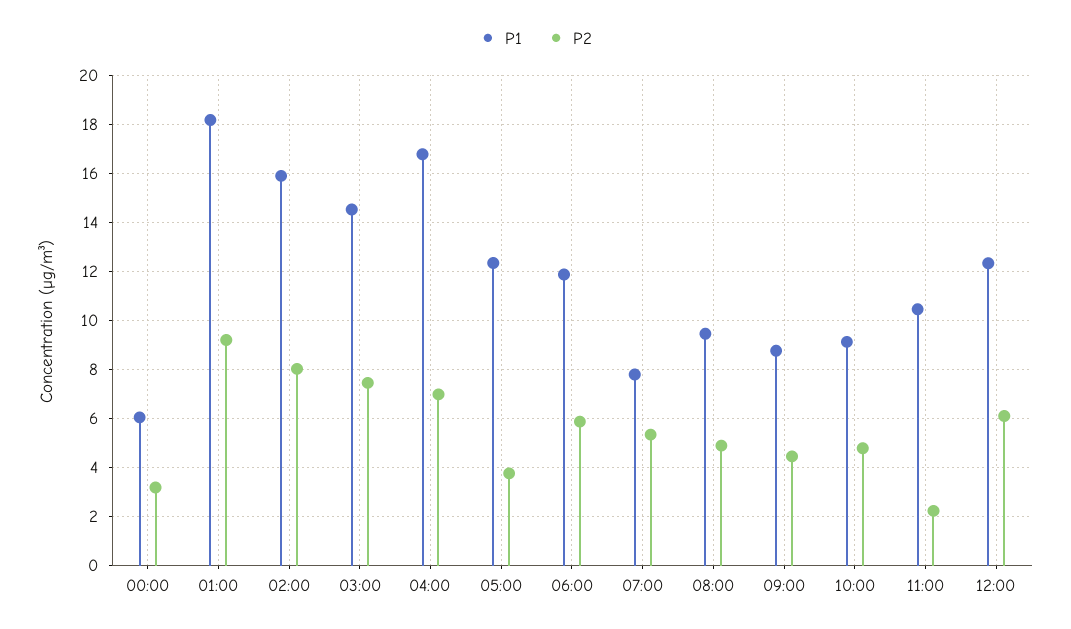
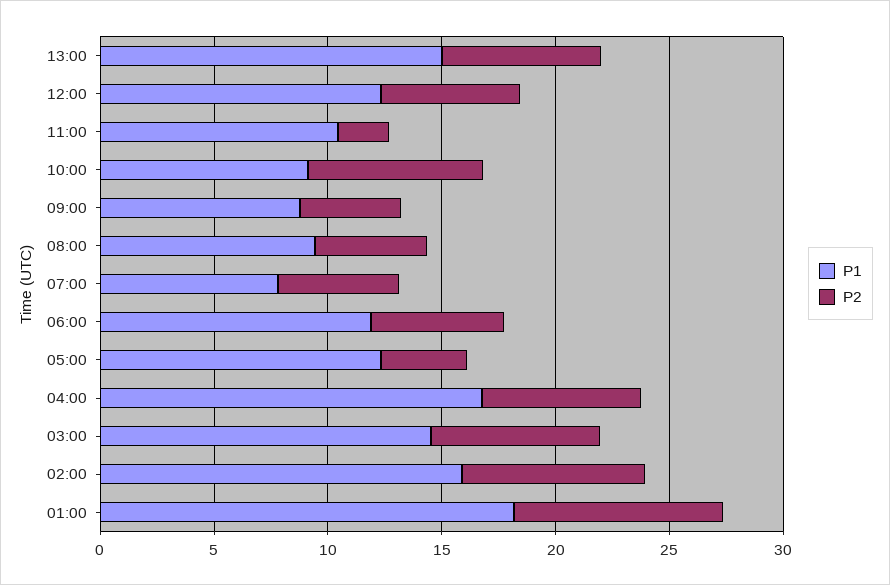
P1, 00:00: 6 -> none
P2, 00:00: 3.25 -> none
P2, 10:00: 4.75 -> 8
P1, 13:00: none -> 15
P2, 13:00: none -> 7

